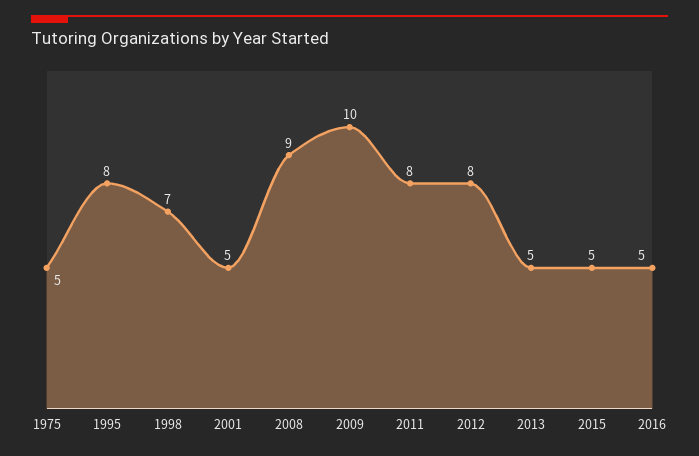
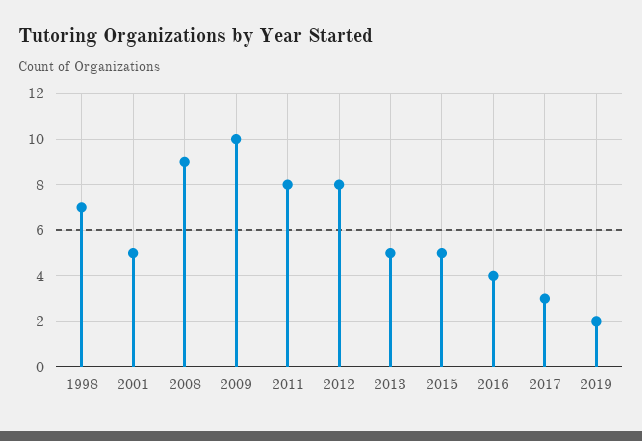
1975: 5 -> none
1995: 8 -> none
2016: 5 -> 4
2017: none -> 3
2019: none -> 2

